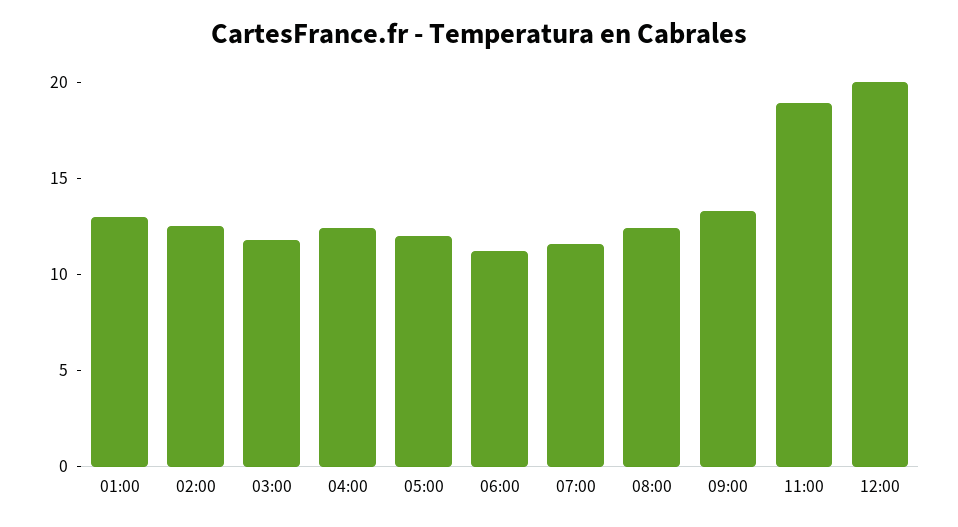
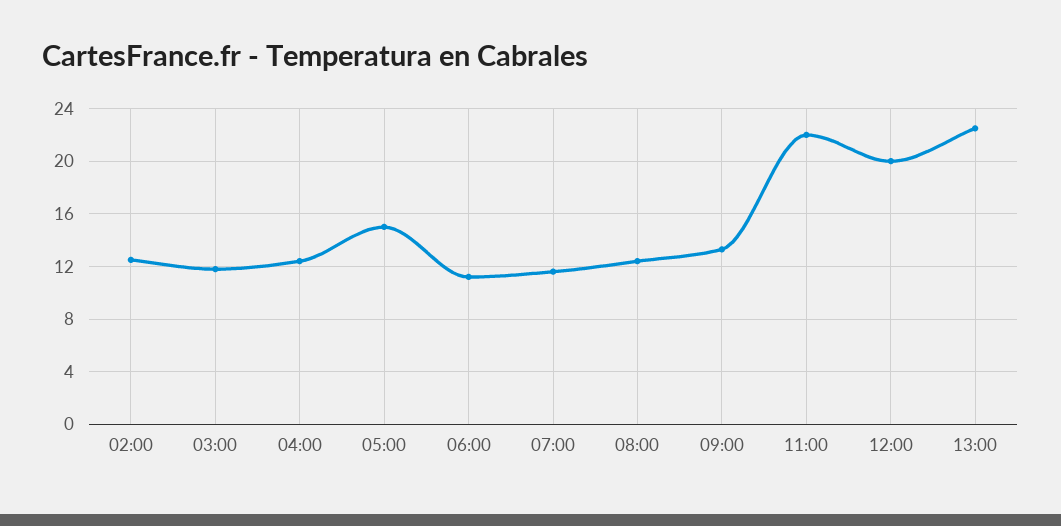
01:00: 13 -> none
05:00: 12 -> 15
11:00: 19 -> 22
13:00: none -> 22.5

